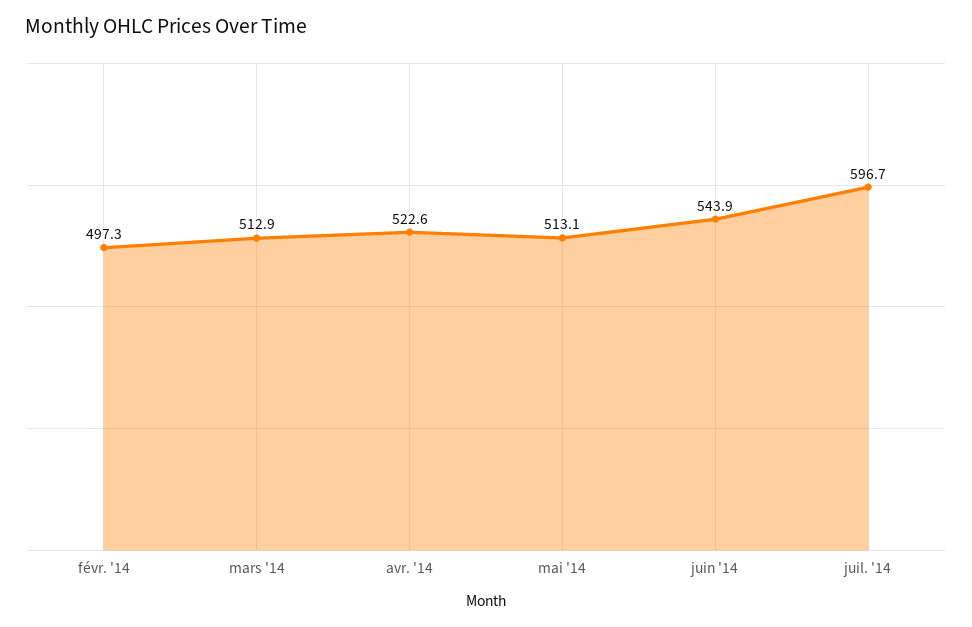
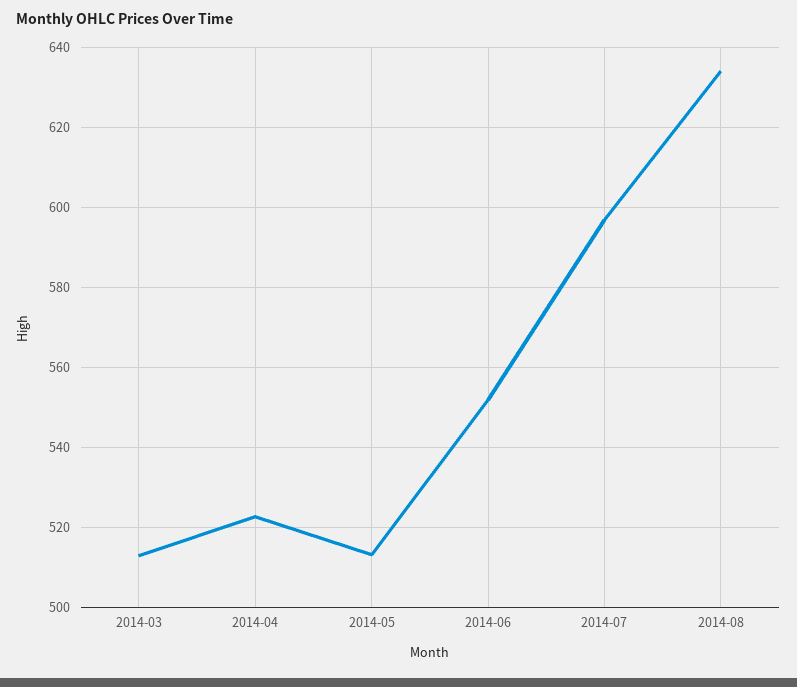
févr. '14: 497.3 -> none
juin '14: 543.9 -> 552
2014-08: none -> 634

